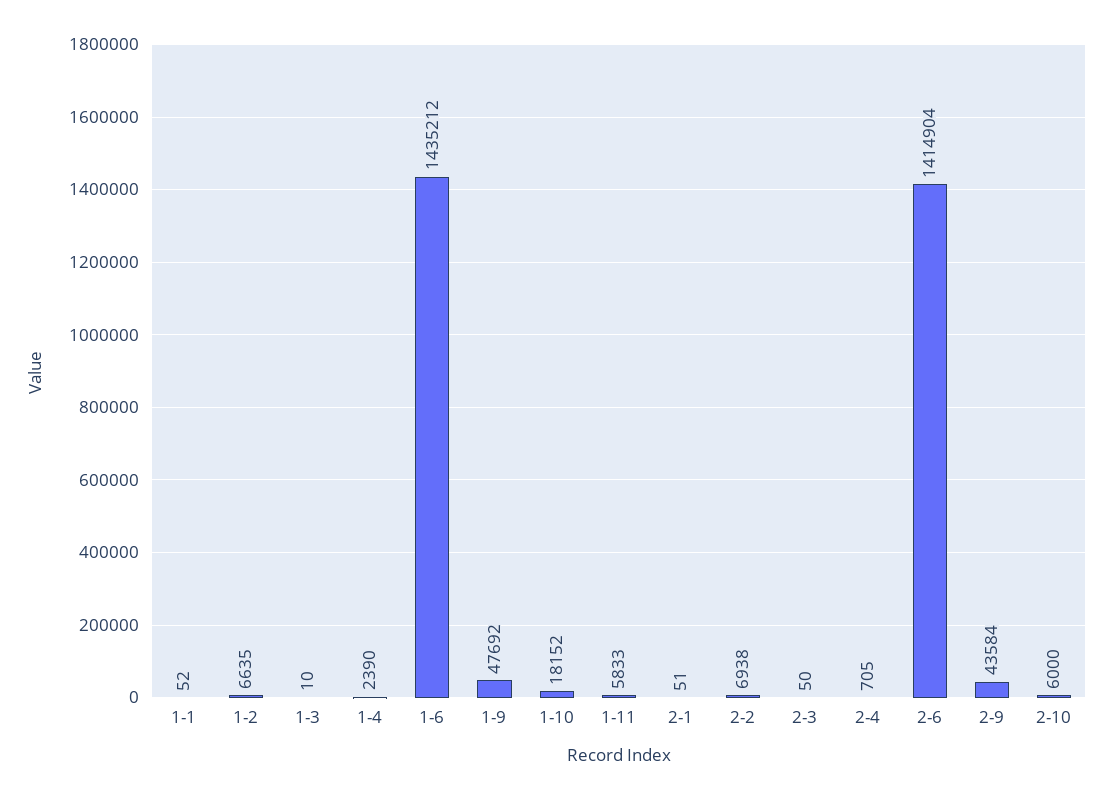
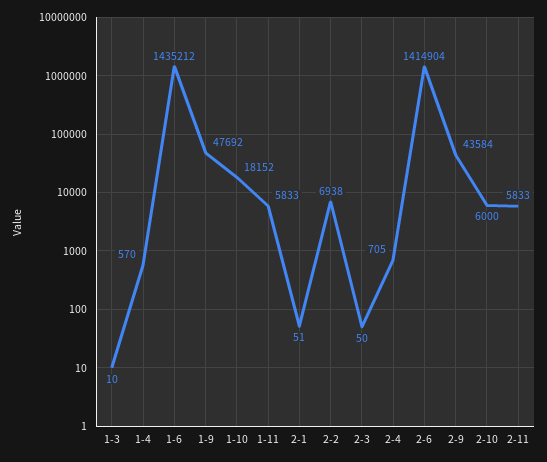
1-1: 52 -> none
1-2: 6635 -> none
1-4: 2390 -> 570
2-11: none -> 5833

